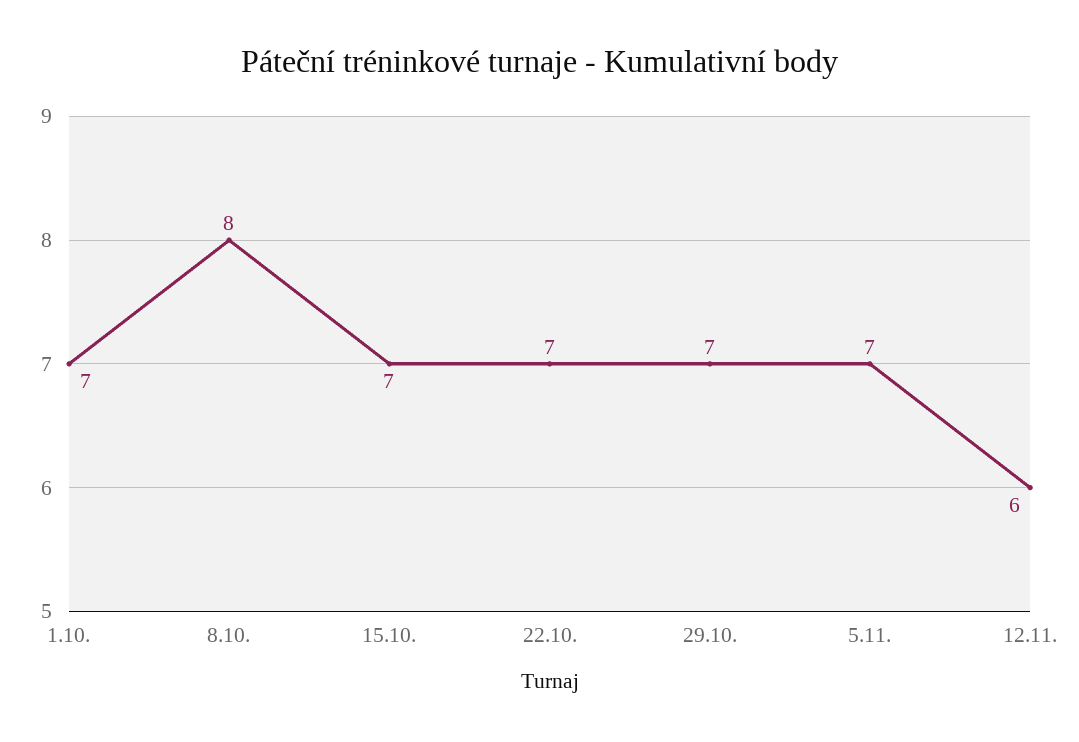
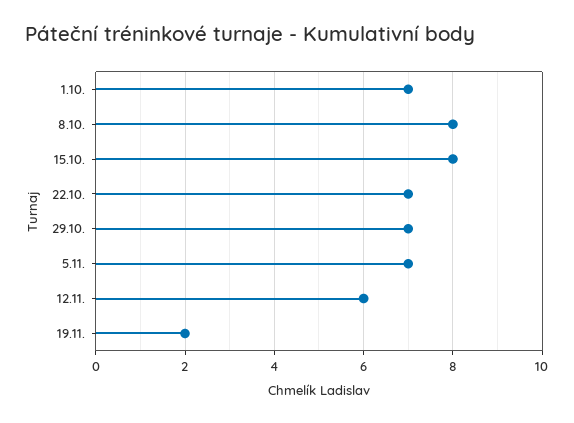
15.10.: 7 -> 8
19.11.: none -> 2

